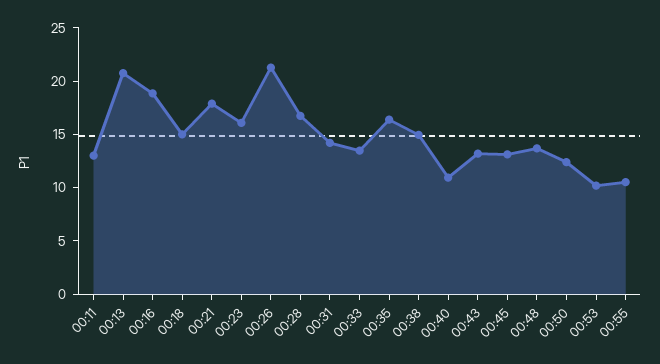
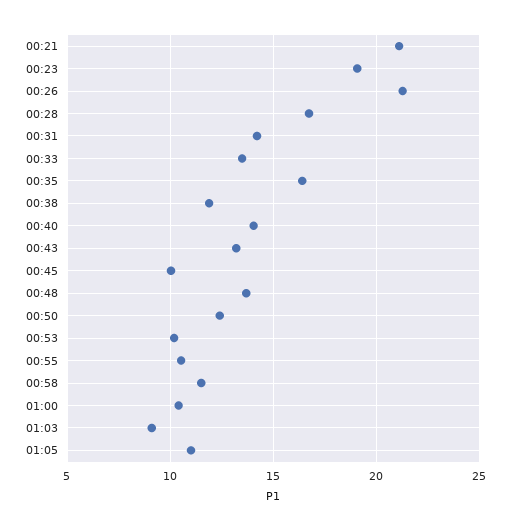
00:11: 13 -> none
00:13: 21 -> none
00:16: 19 -> none
00:18: 15 -> none
00:21: 18 -> 21
00:23: 16 -> 19
00:38: 15 -> 12
00:40: 11 -> 14
00:45: 13 -> 10
00:58: none -> 11.5
01:00: none -> 10.5
01:03: none -> 9
01:05: none -> 11

